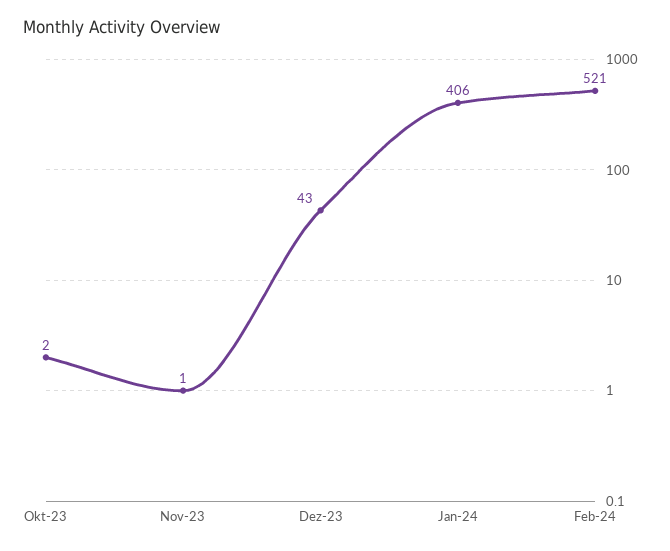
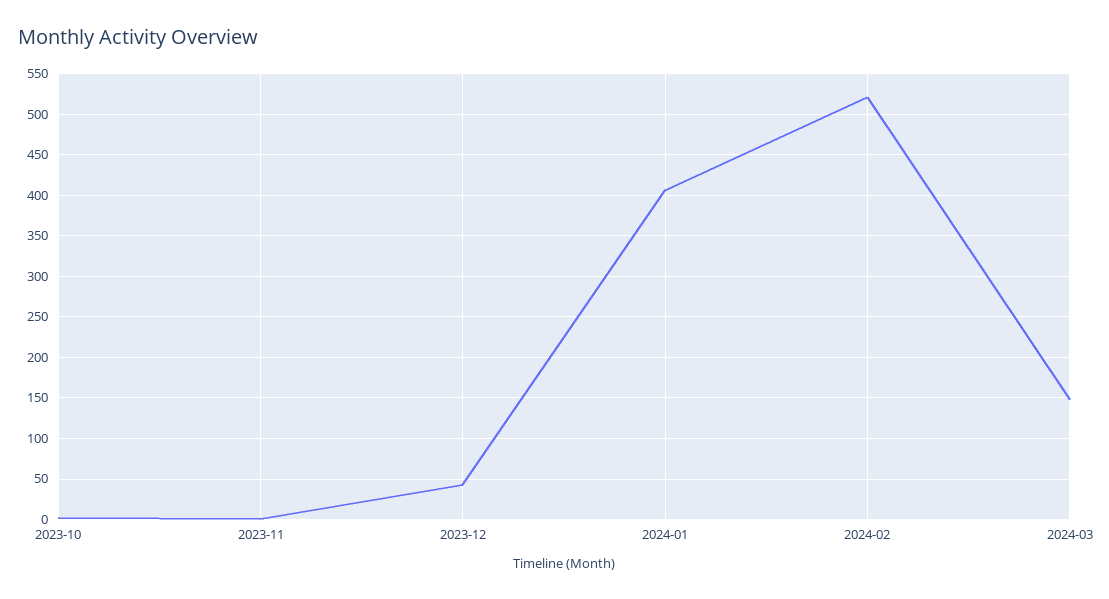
2024-03: none -> 150

